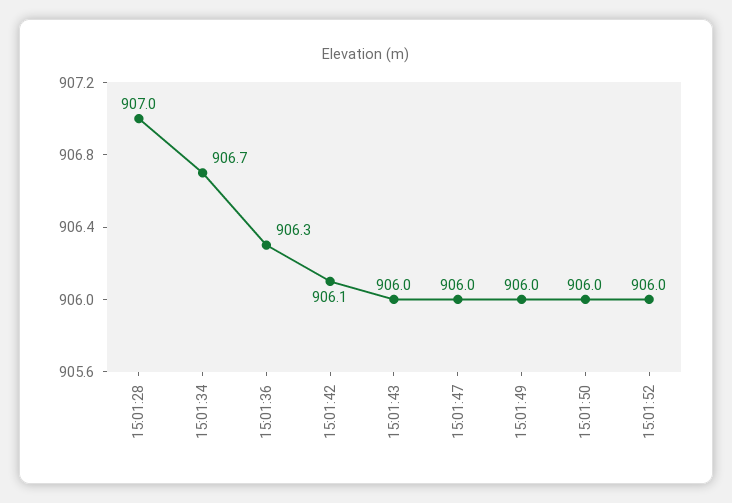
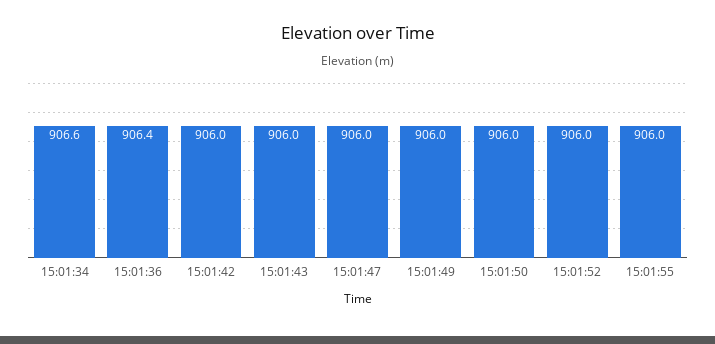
15:01:28: 907 -> none
15:01:34: 906.7 -> 906.6
15:01:36: 906.3 -> 906.4
15:01:42: 906.1 -> 906
15:01:55: none -> 906

